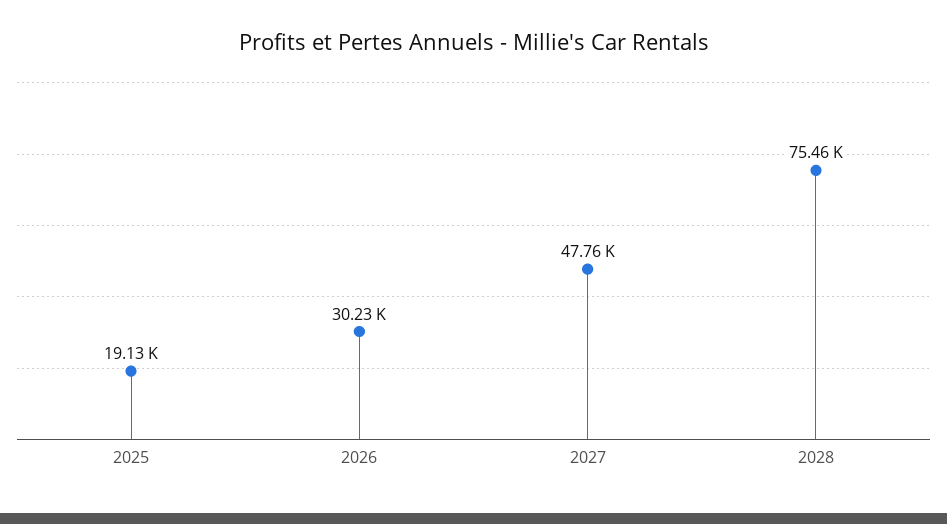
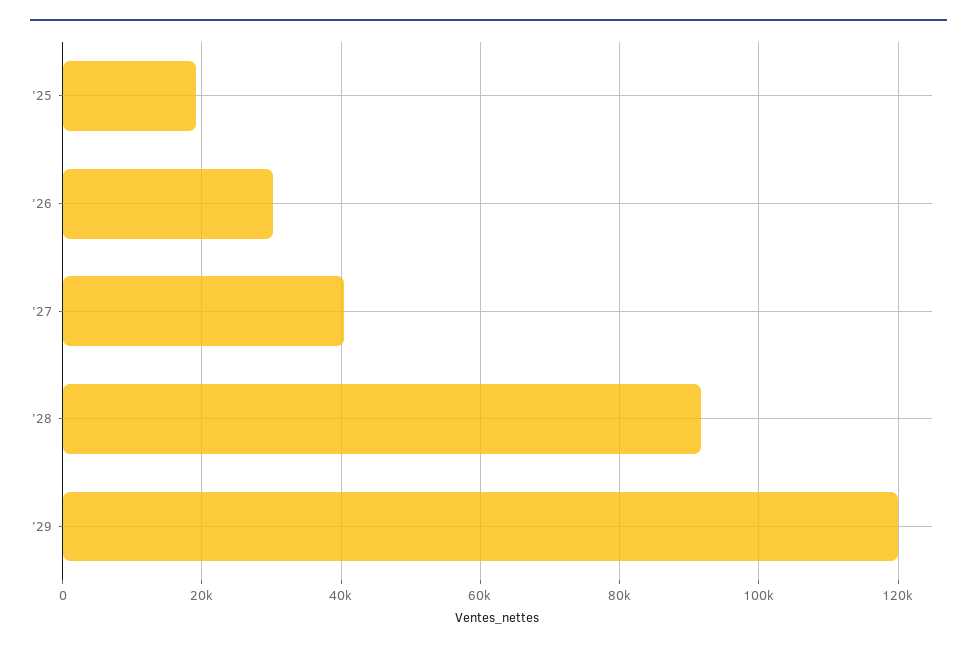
2027: 47760 -> 40000
2028: 75460 -> 92000
'29: none -> 120000

